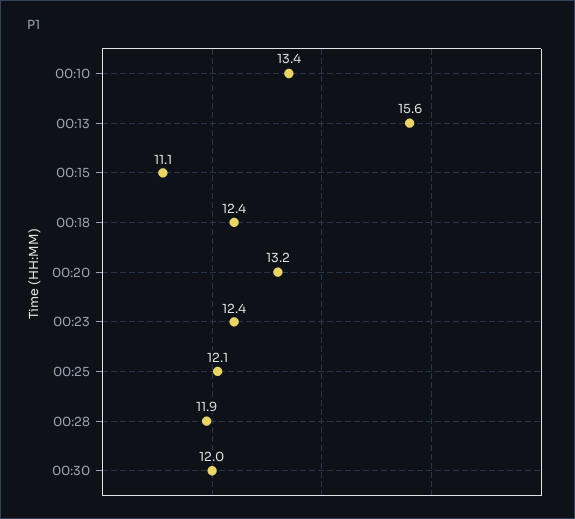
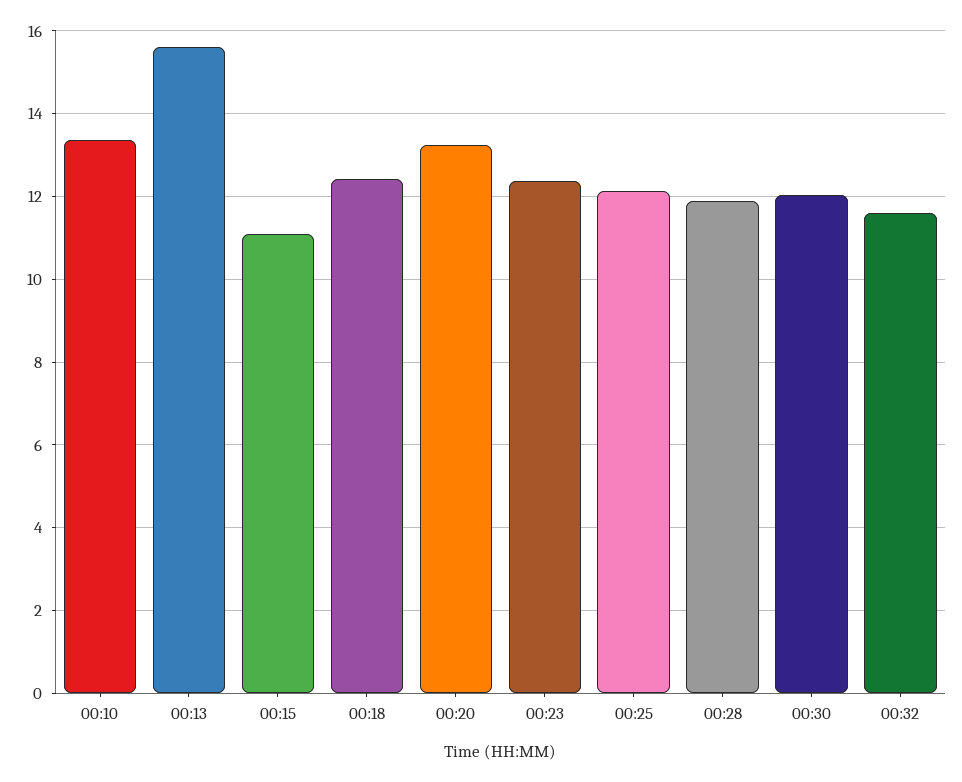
00:32: none -> 11.6

